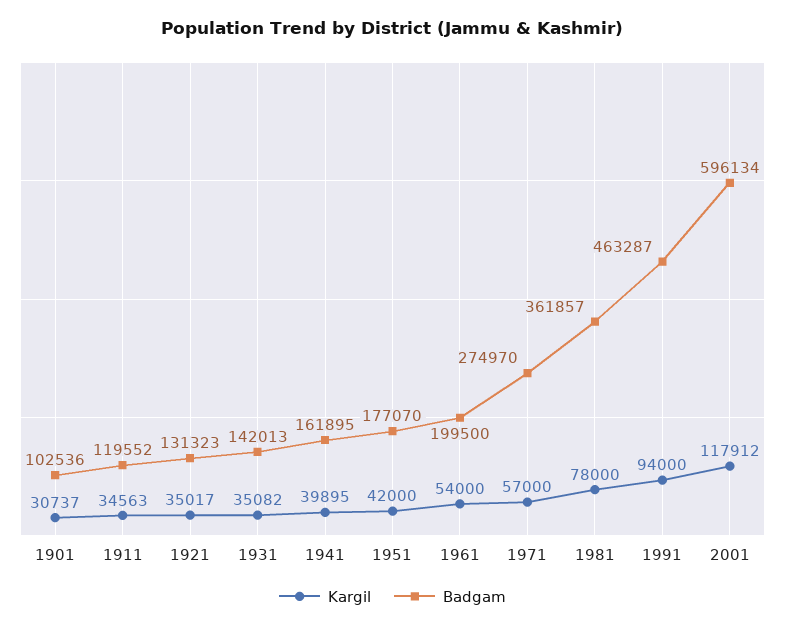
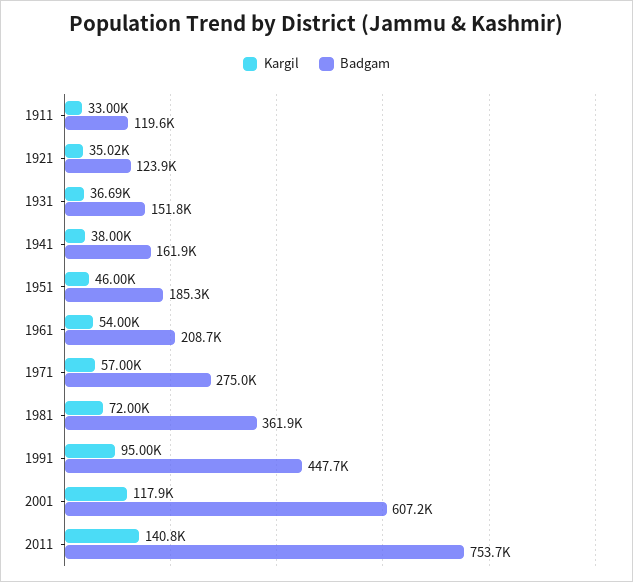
Kargil, 1901: 30737 -> none
Badgam, 1901: 102536 -> none
Kargil, 1911: 34563 -> 33000
Badgam, 1921: 131323 -> 123900
Kargil, 1931: 35082 -> 36690
Badgam, 1931: 142013 -> 151800
Kargil, 1941: 39895 -> 38000
Kargil, 1951: 42000 -> 46000
Badgam, 1951: 177070 -> 185300
Badgam, 1961: 199500 -> 208700
Kargil, 1981: 78000 -> 72000
Kargil, 1991: 94000 -> 95000
Badgam, 1991: 463287 -> 447700
Badgam, 2001: 596134 -> 607200
Kargil, 2011: none -> 140800
Badgam, 2011: none -> 753700

